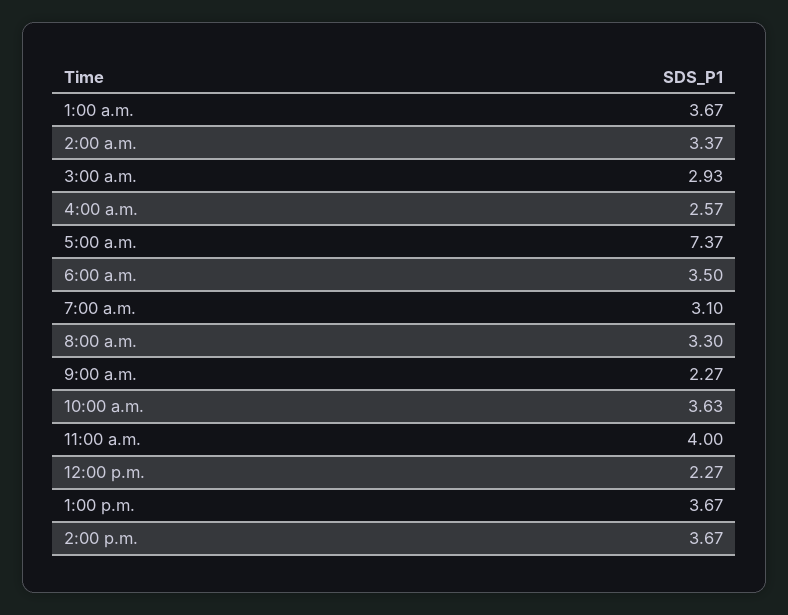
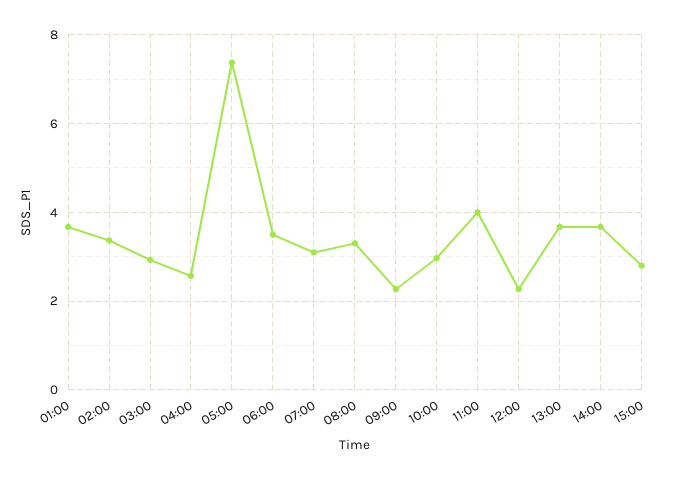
10:00 a.m.: 3.63 -> 3
15:00: none -> 2.8

